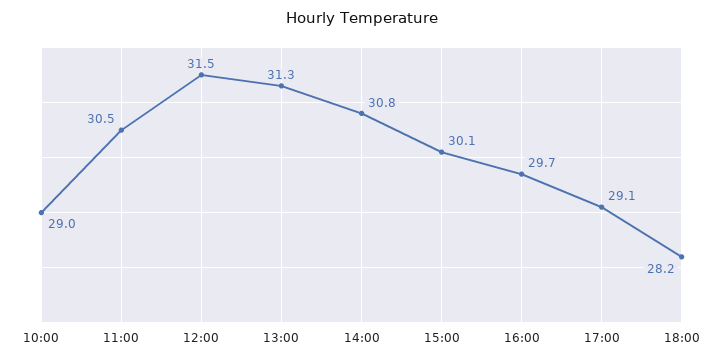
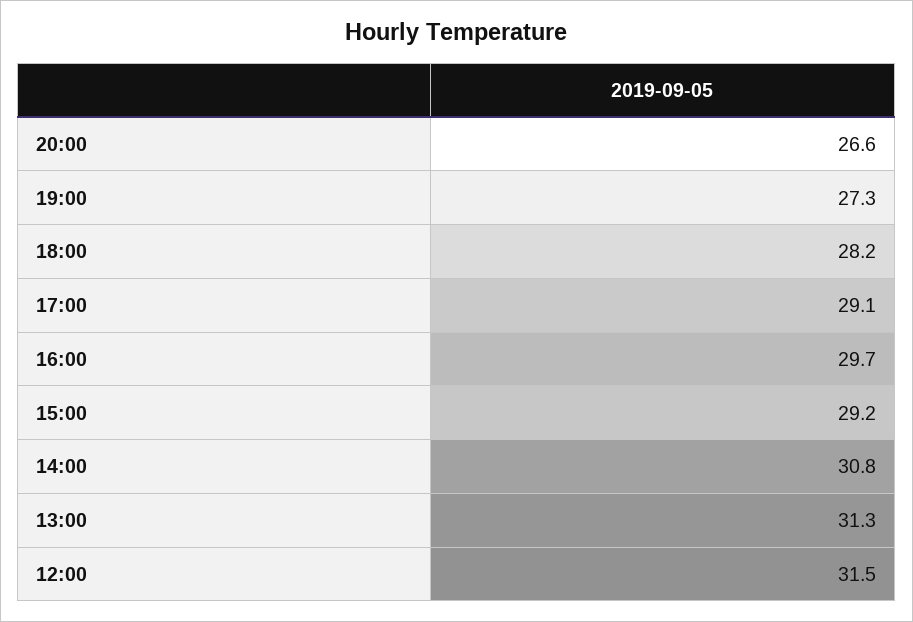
10:00: 29 -> none
11:00: 30.5 -> none
15:00: 30.1 -> 29.2
20:00: none -> 26.6
19:00: none -> 27.3

